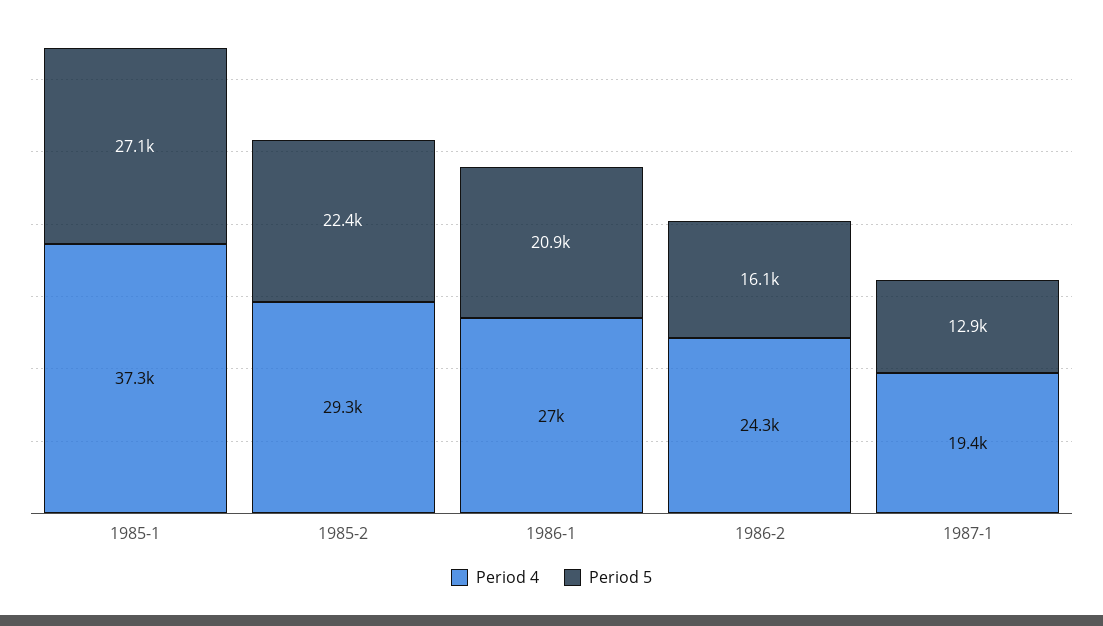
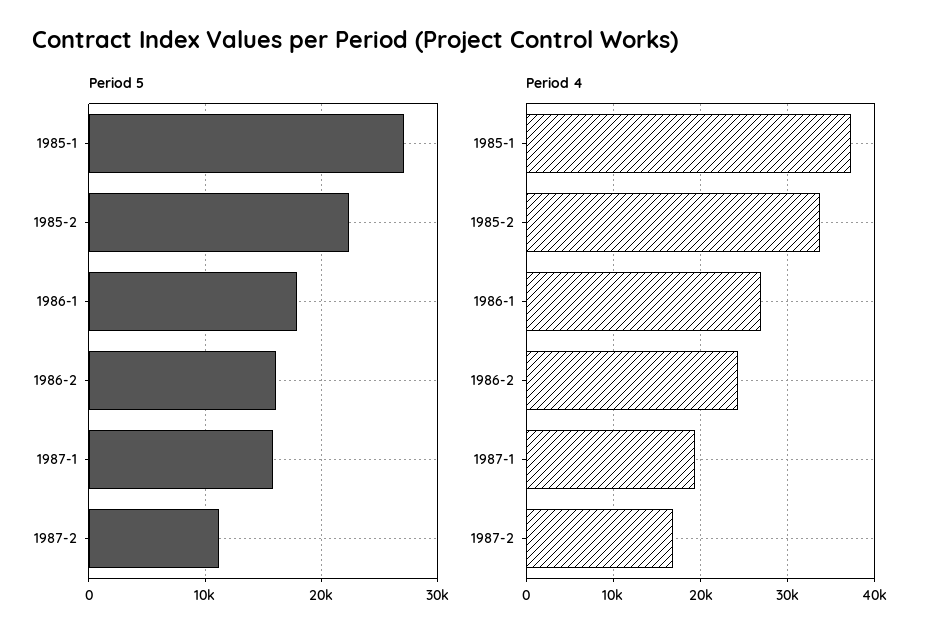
Period 4, 1985-2: 29300 -> 34000
Period 5, 1986-1: 20900 -> 18000
Period 5, 1987-1: 12900 -> 16000
Period 5, 1987-2: none -> 11000
Period 4, 1987-2: none -> 17000

